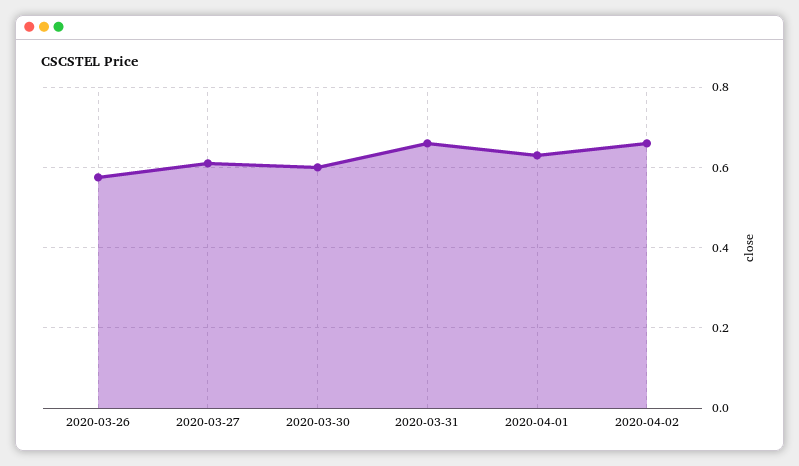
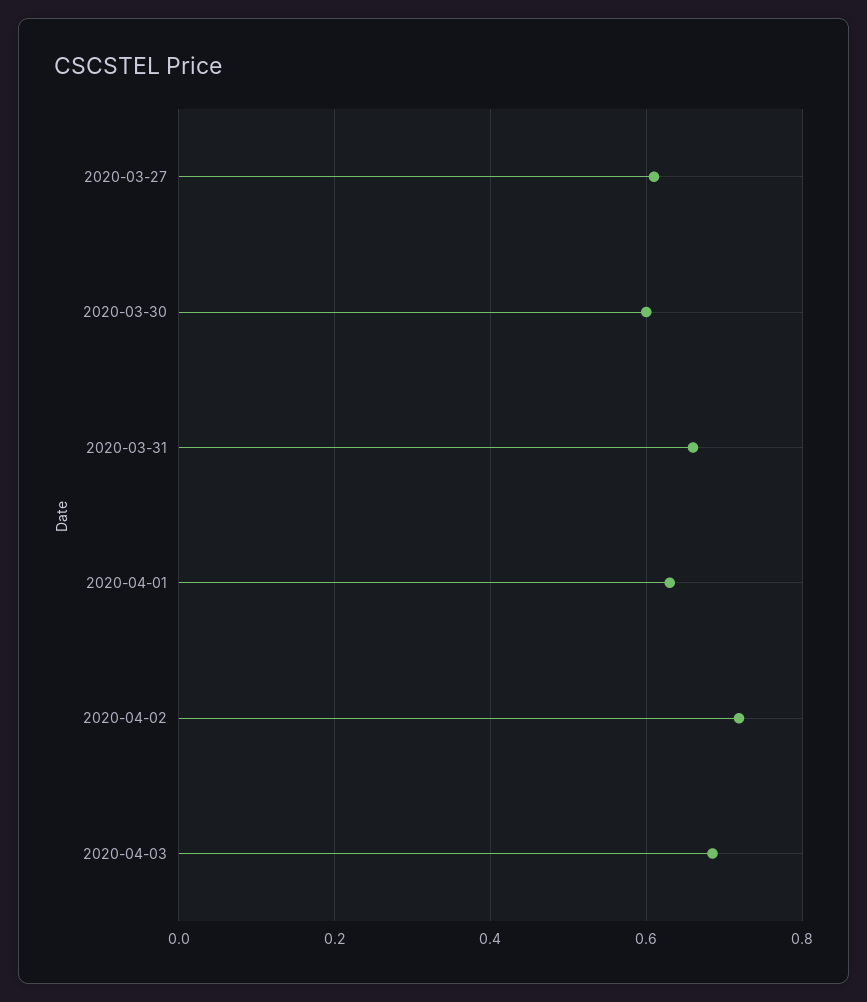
2020-03-26: 0.58 -> none
2020-04-02: 0.66 -> 0.72
2020-04-03: none -> 0.68

